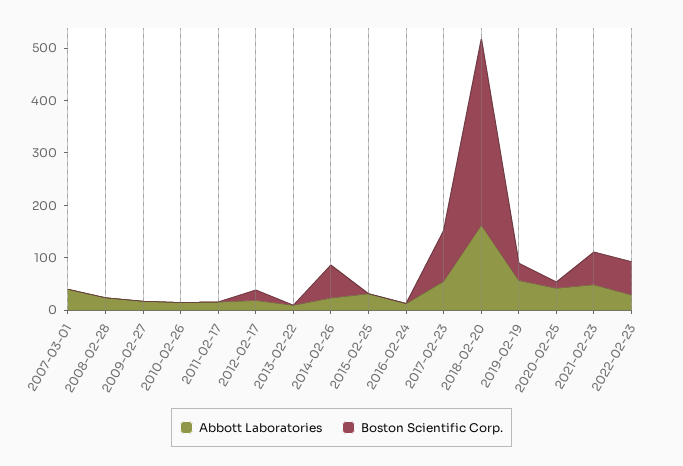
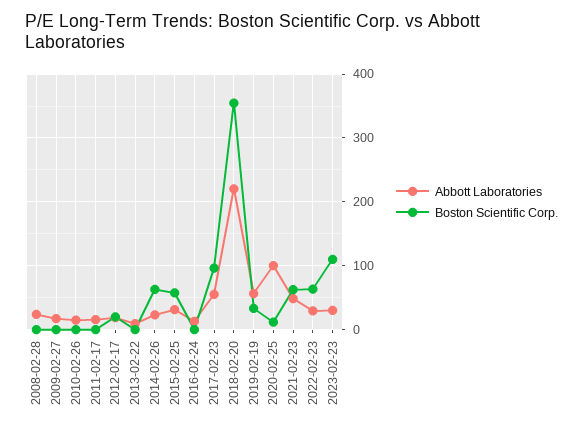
Abbott Laboratories, 2007-03-01: 40 -> none
Boston Scientific Corp., 2007-03-01: 0 -> none
Boston Scientific Corp., 2015-02-25: 0 -> 60
Abbott Laboratories, 2018-02-20: 160 -> 220
Abbott Laboratories, 2020-02-25: 40 -> 100
Abbott Laboratories, 2023-02-23: none -> 30
Boston Scientific Corp., 2023-02-23: none -> 110

